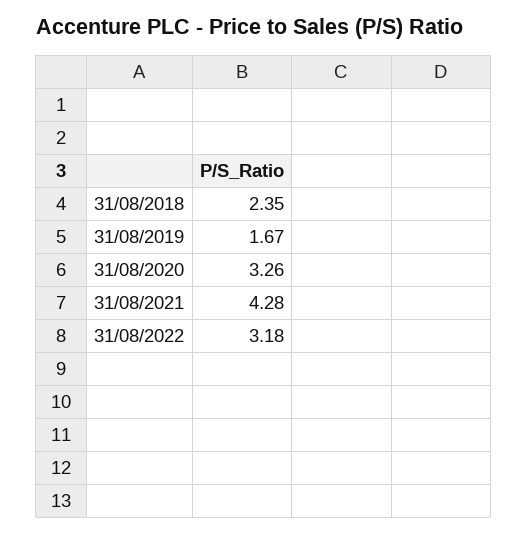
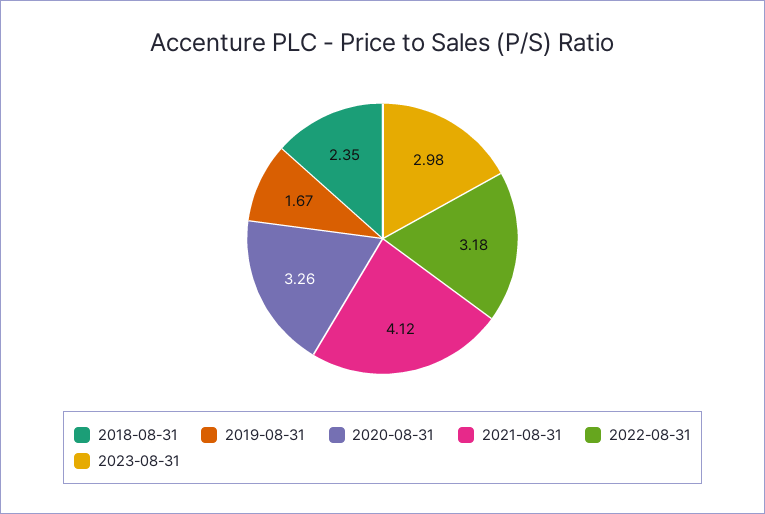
31/08/2021: 4.28 -> 4.12
2023-08-31: none -> 2.98

